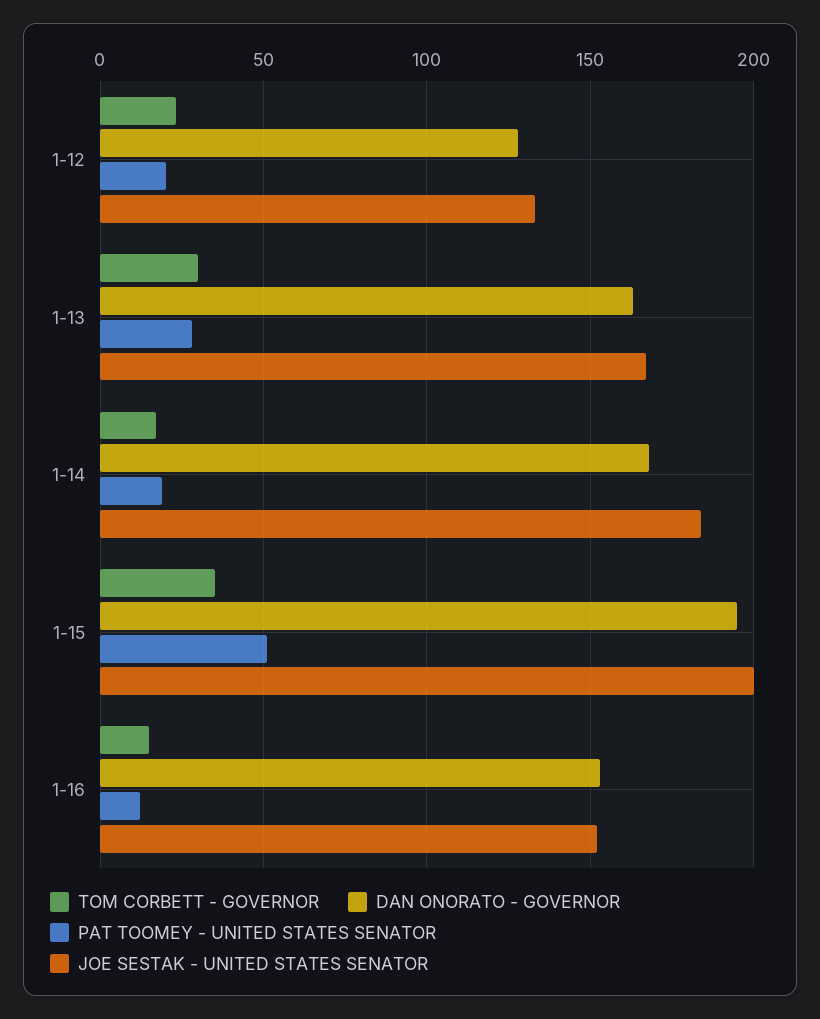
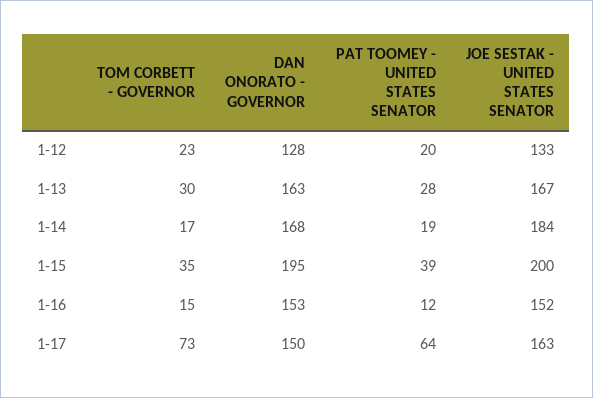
PAT TOOMEY - UNITED STATES SENATOR, 1-15: 50 -> 39
TOM CORBETT - GOVERNOR, 1-17: none -> 73
DAN ONORATO - GOVERNOR, 1-17: none -> 150
PAT TOOMEY - UNITED STATES SENATOR, 1-17: none -> 64
JOE SESTAK - UNITED STATES SENATOR, 1-17: none -> 163

